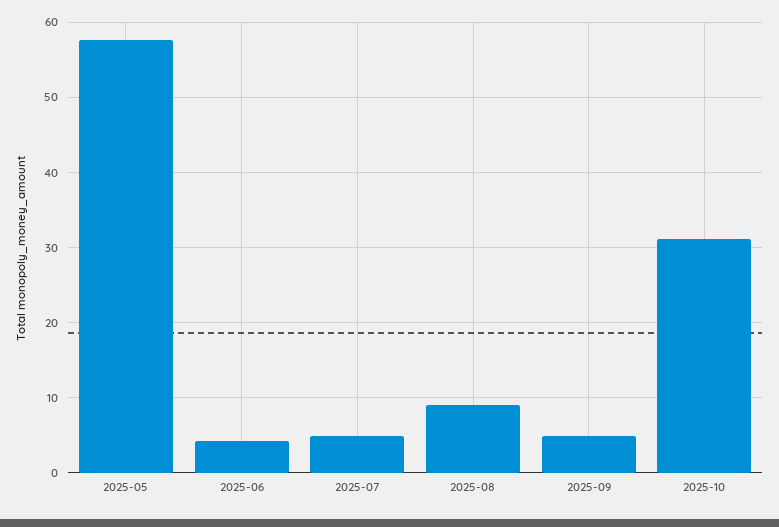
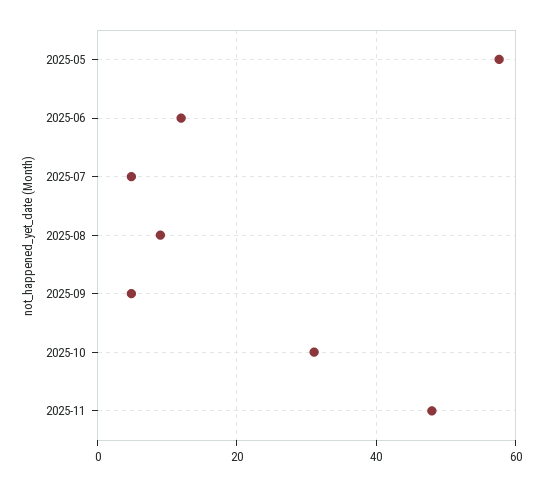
2025-06: 4 -> 12
2025-11: none -> 48

